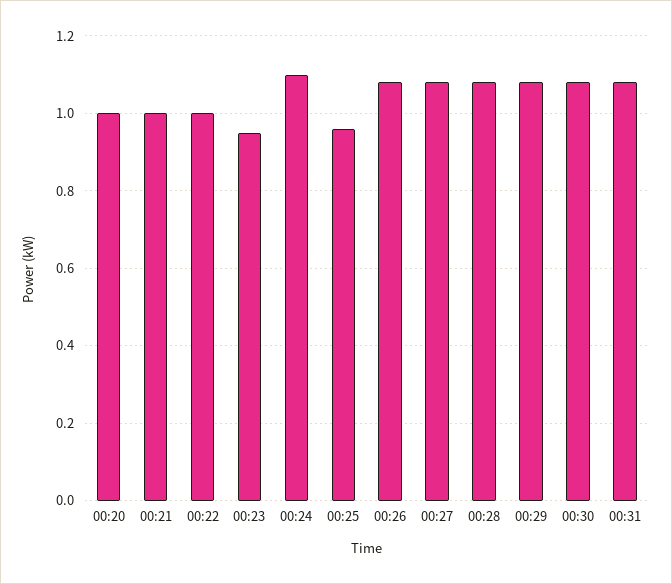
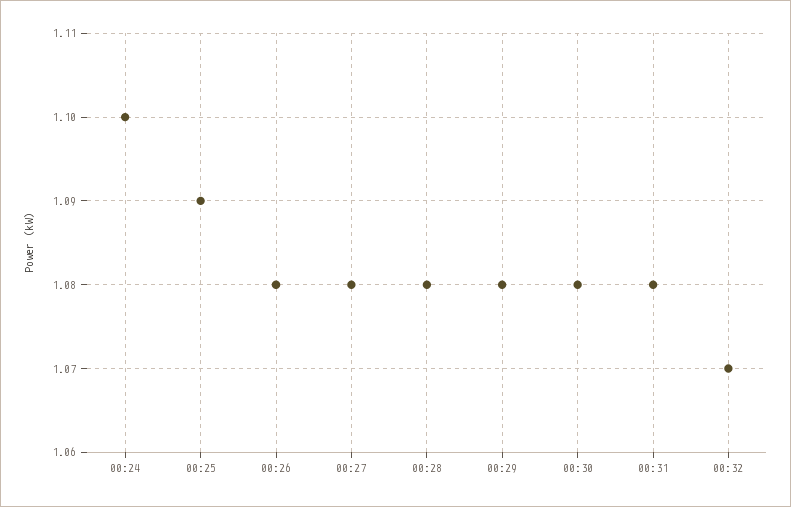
00:20: 1 -> none
00:21: 1 -> none
00:22: 1 -> none
00:23: 0.95 -> none
00:25: 0.95 -> 1.09
00:32: none -> 1.07

